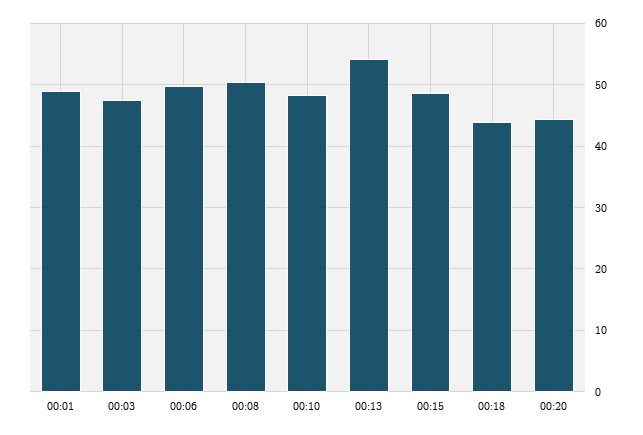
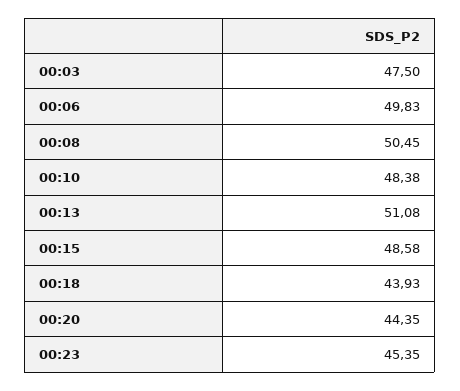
00:01: 49 -> none
00:13: 54 -> 51.08
00:23: none -> 45.35

